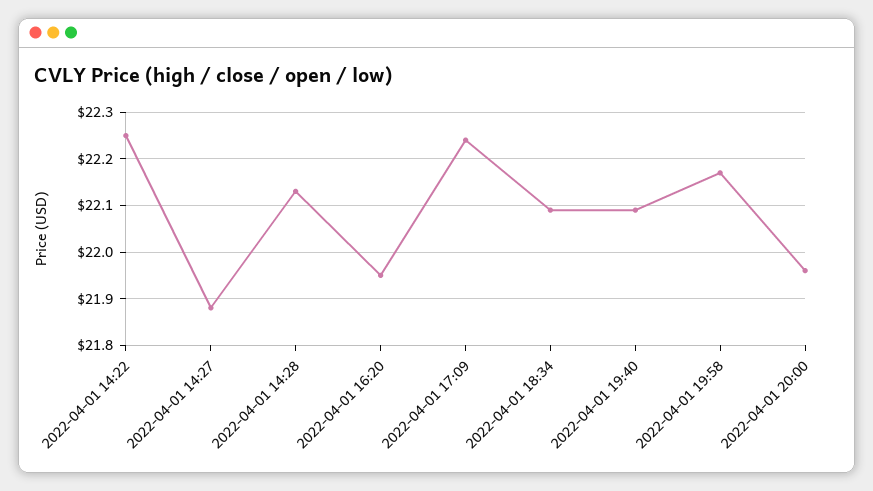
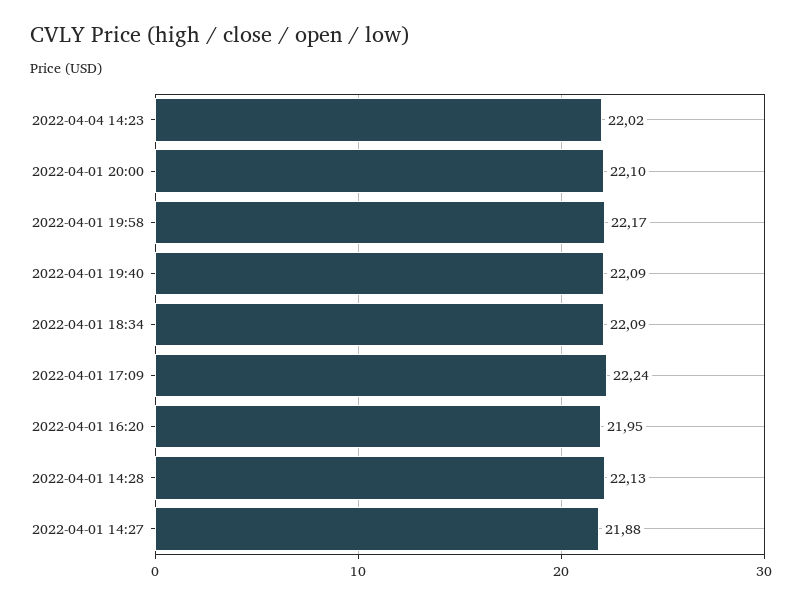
2022-04-01 14:22: 22.25 -> none
2022-04-01 20:00: 21.95 -> 22.1
2022-04-04 14:23: none -> 22.02

